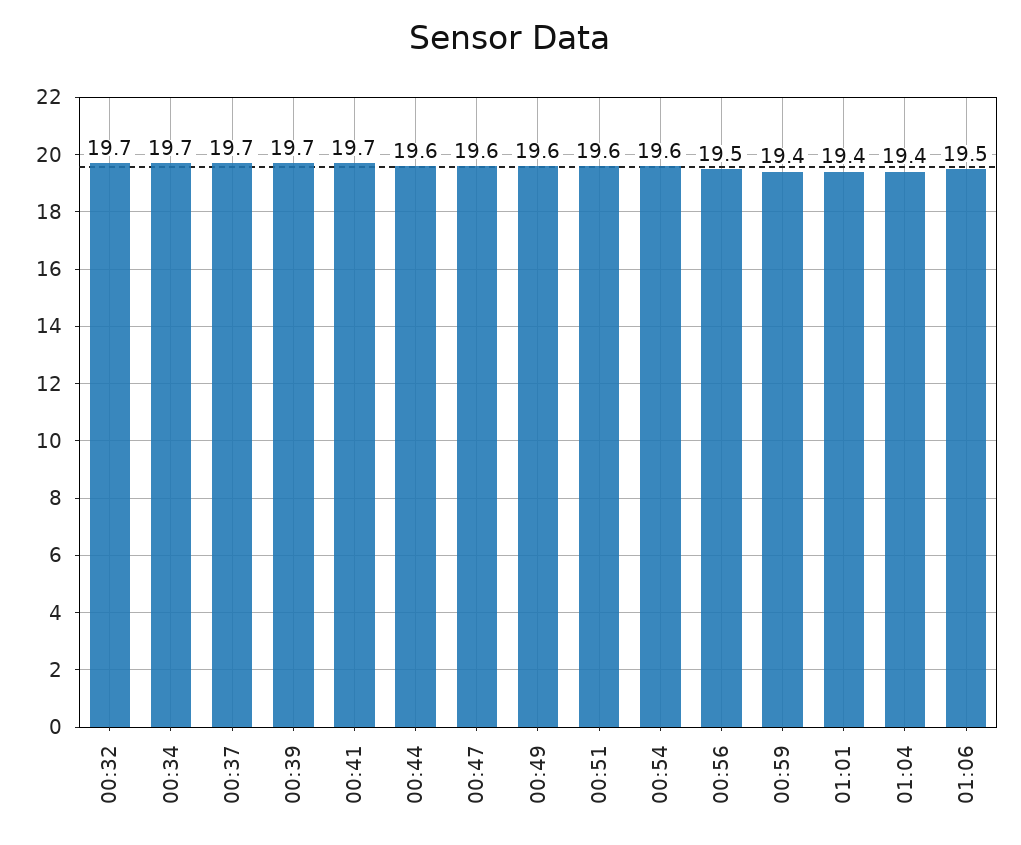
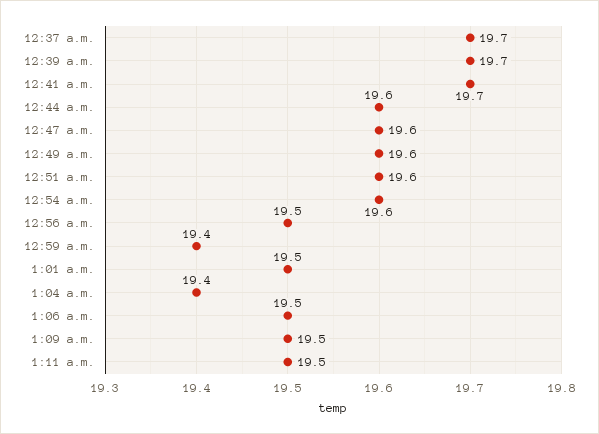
00:32: 19.7 -> none
00:34: 19.7 -> none
01:01: 19.4 -> 19.5
1:09 a.m.: none -> 19.5
1:11 a.m.: none -> 19.5

